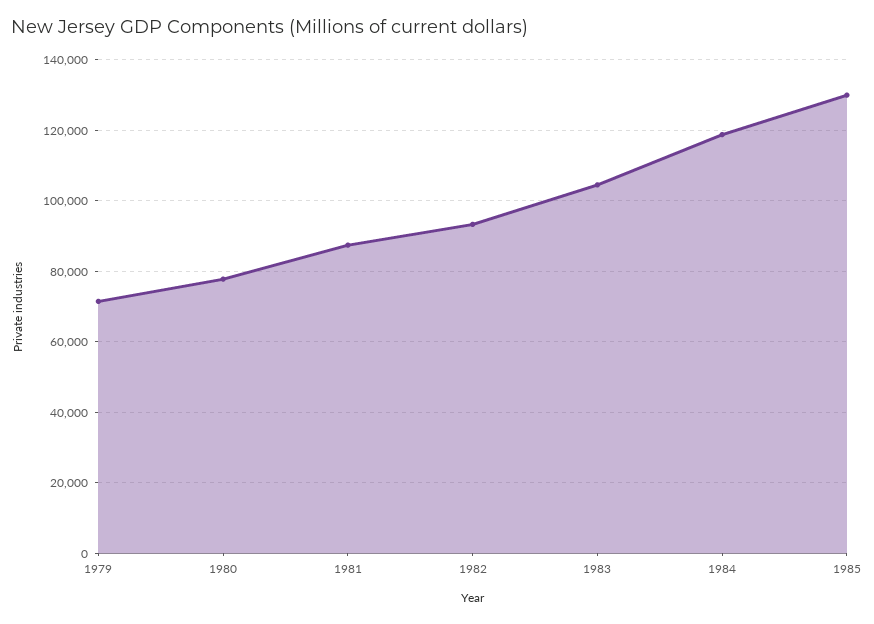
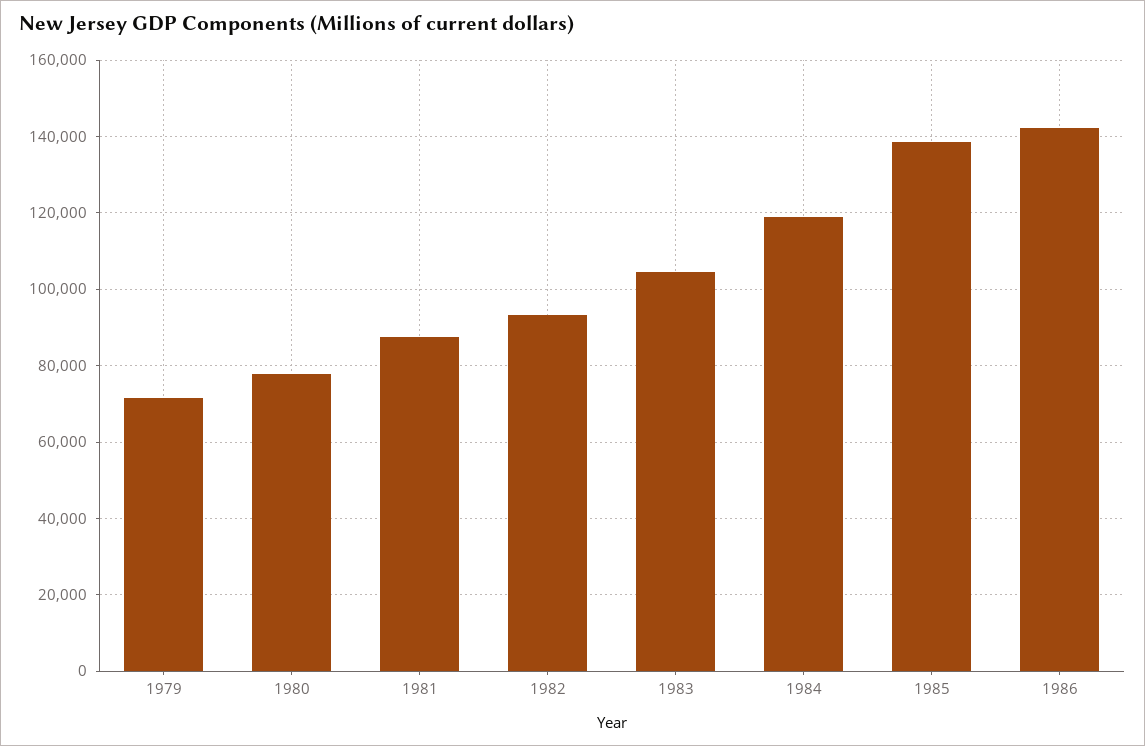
1985: 130000 -> 138000
1986: none -> 142000

